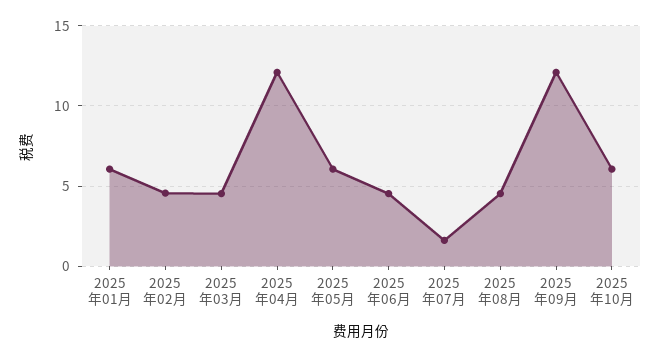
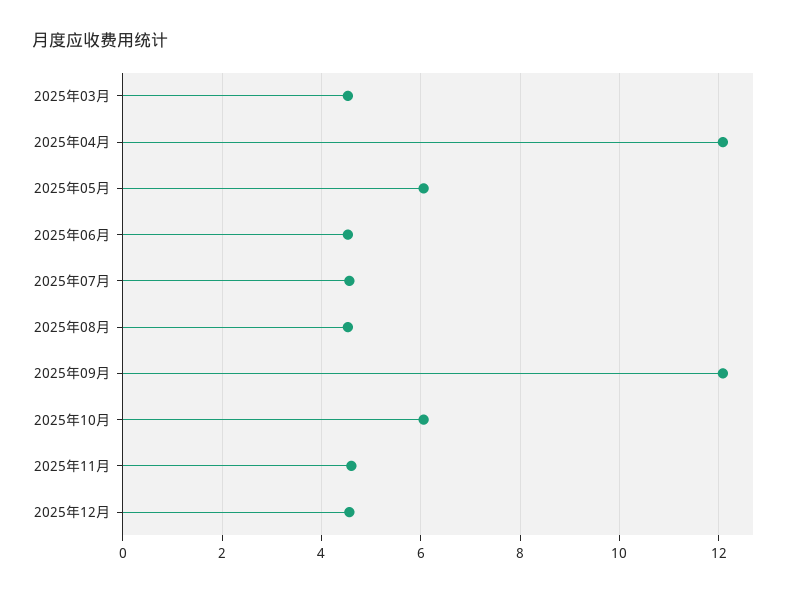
2025年01月: 6 -> none
2025年02月: 4.5 -> none
2025年07月: 1.5 -> 4.6
2025年11月: none -> 4.6
2025年12月: none -> 4.6

